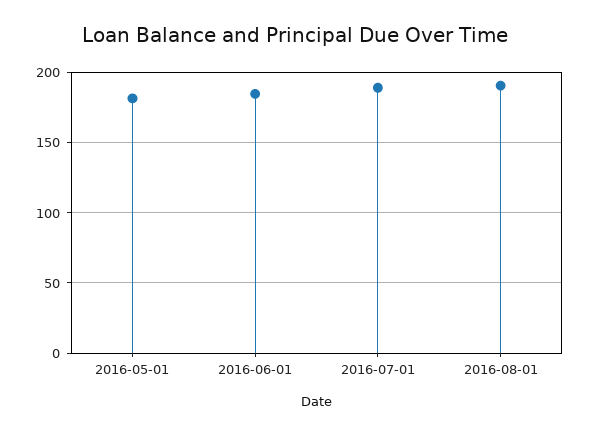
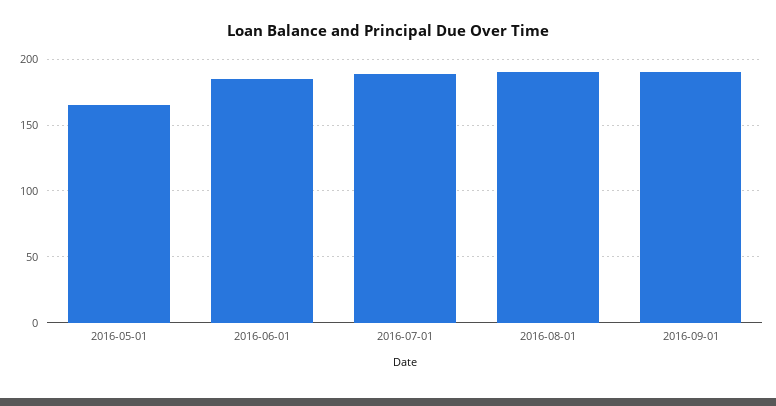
2016-05-01: 180 -> 165
2016-09-01: none -> 190

